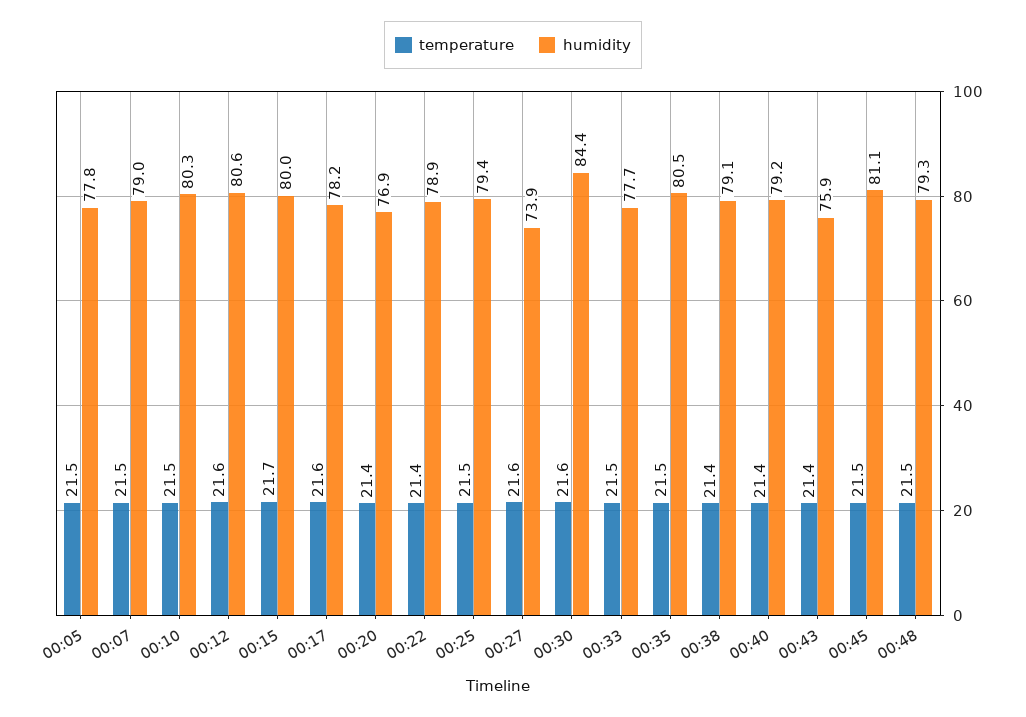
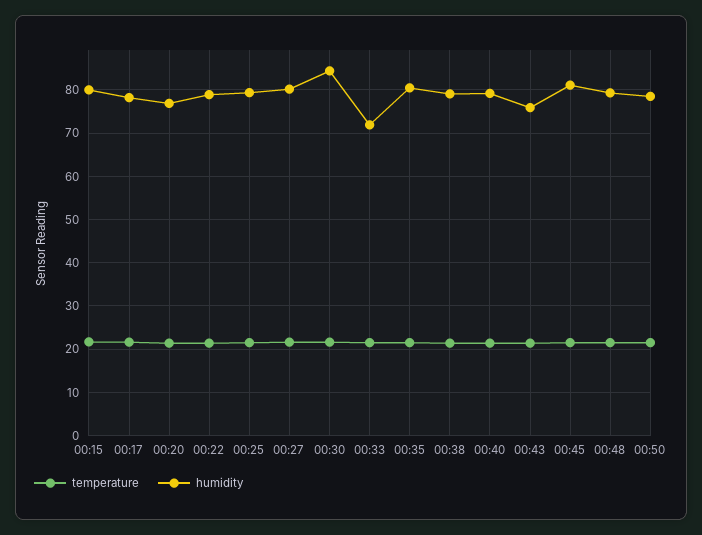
temperature, 00:05: 21.5 -> none
humidity, 00:05: 77.8 -> none
temperature, 00:07: 21.5 -> none
humidity, 00:07: 79 -> none
temperature, 00:10: 21.5 -> none
humidity, 00:10: 80.3 -> none
temperature, 00:12: 21.6 -> none
humidity, 00:12: 80.6 -> none
humidity, 00:27: 73.9 -> 80
humidity, 00:33: 77.7 -> 72
temperature, 00:50: none -> 22
humidity, 00:50: none -> 78

